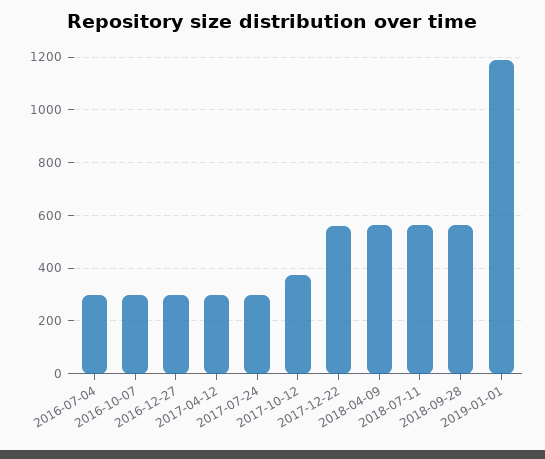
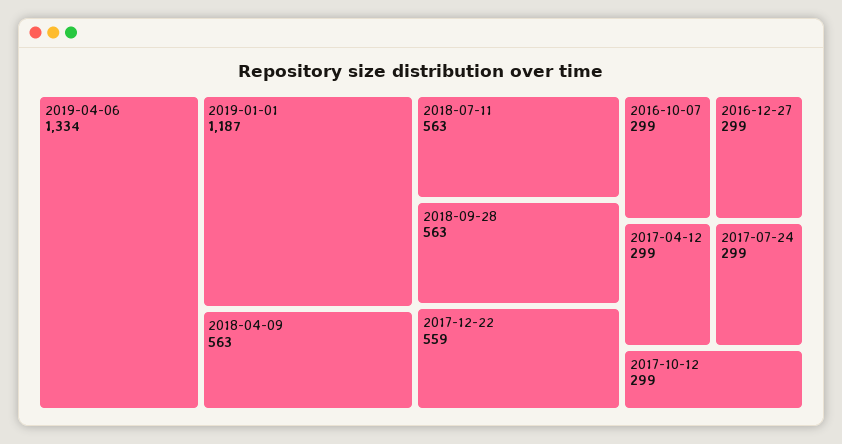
2016-07-04: 300 -> none
2017-10-12: 375 -> 299
2019-04-06: none -> 1334

